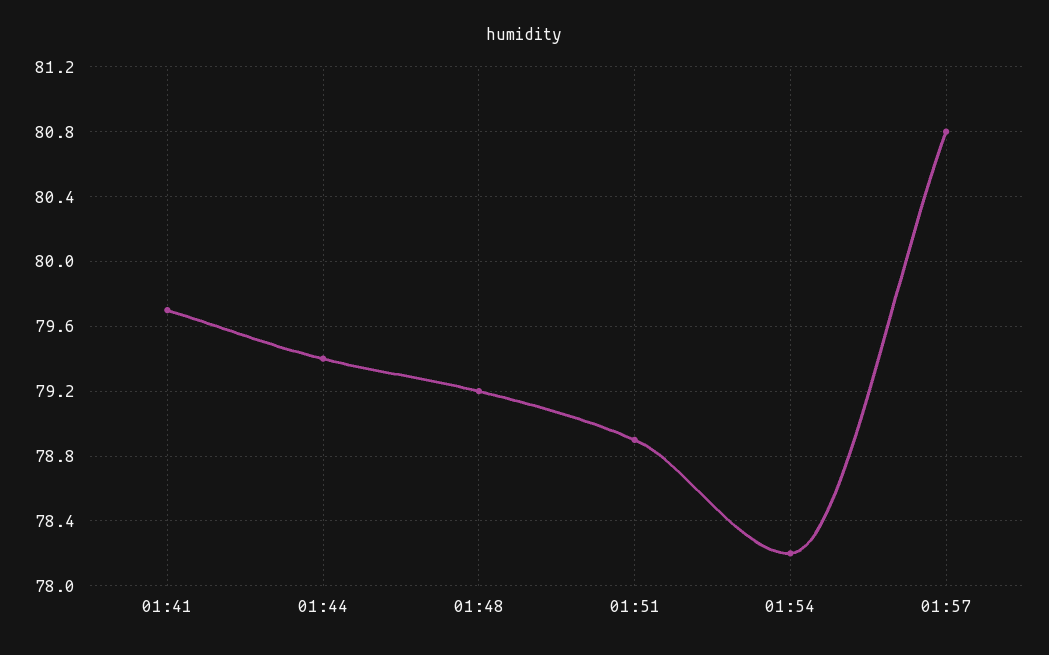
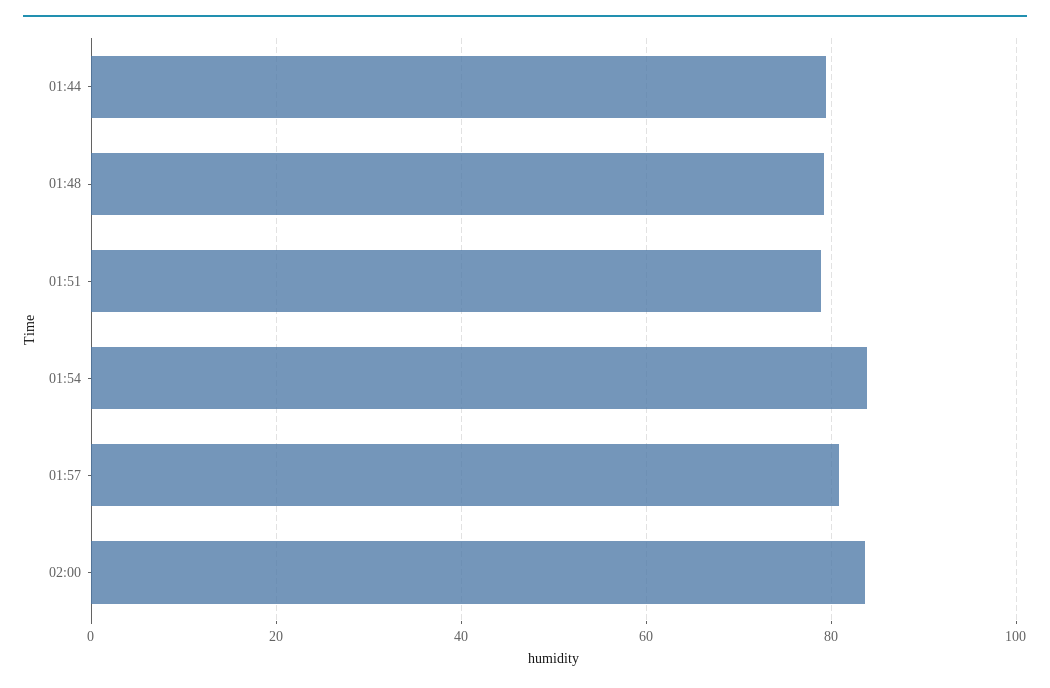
01:41: 79.7 -> none
01:54: 78.2 -> 84
02:00: none -> 84

